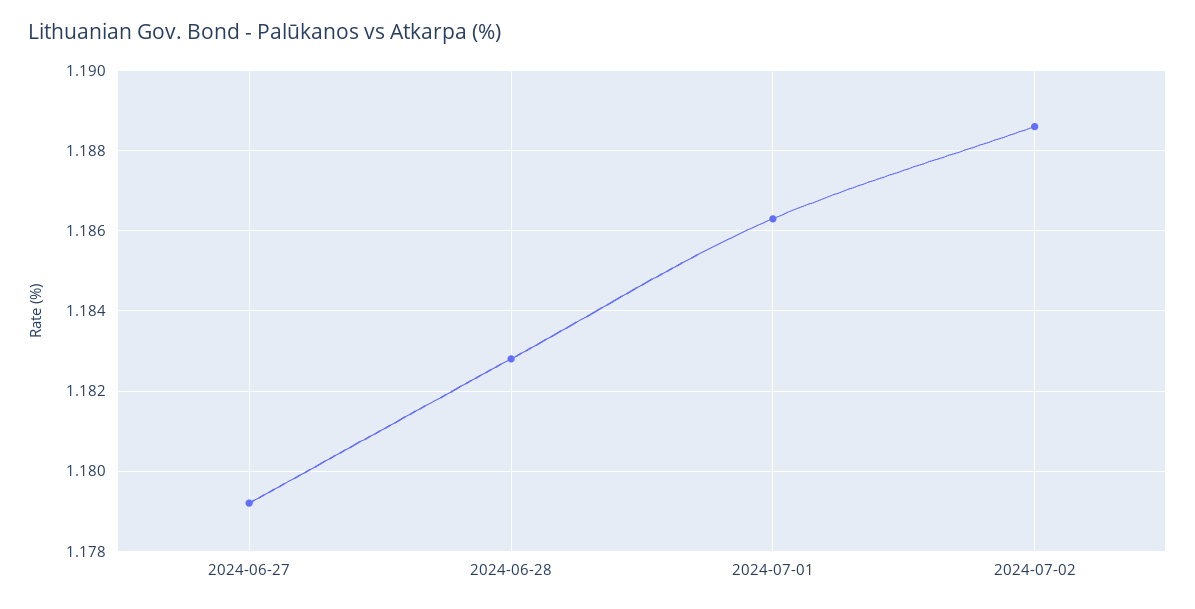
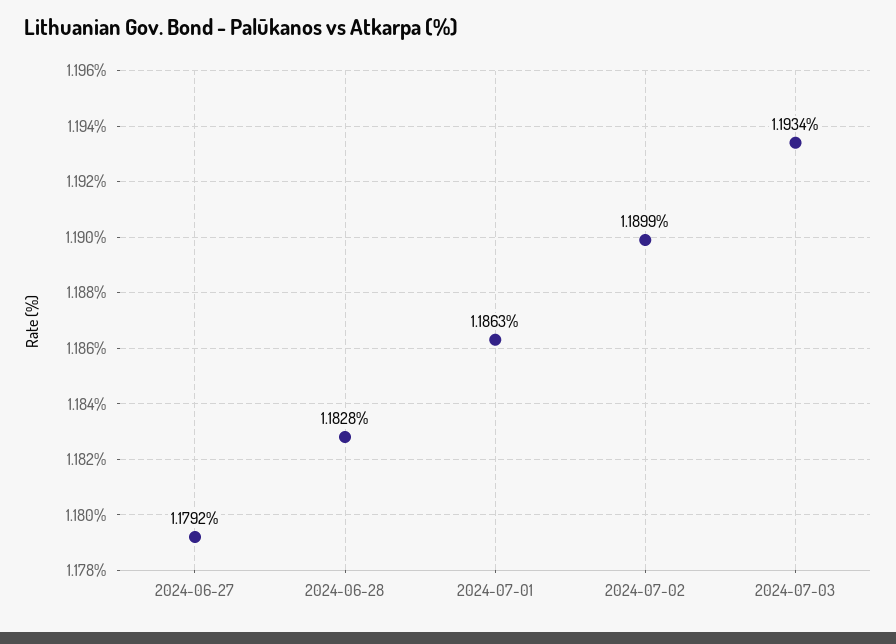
2024-07-02: 1.1885 -> 1.1899
2024-07-03: none -> 1.1934

